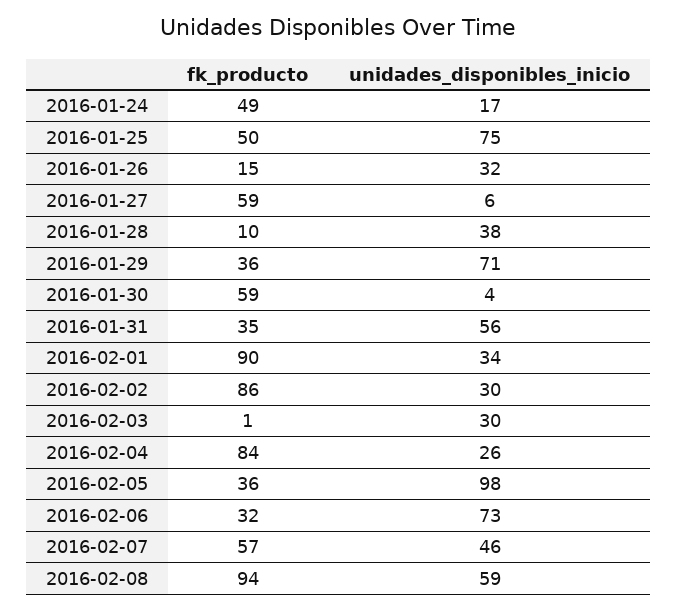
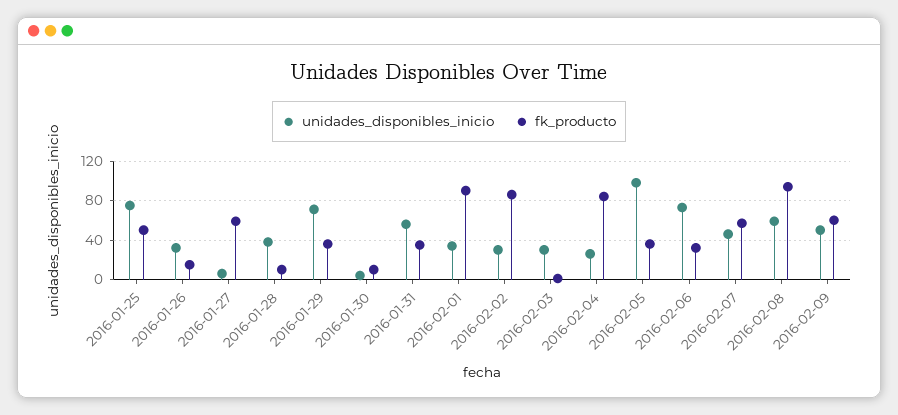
fk_producto, 2016-01-24: 49 -> none
unidades_disponibles_inicio, 2016-01-24: 17 -> none
fk_producto, 2016-01-30: 59 -> 10
unidades_disponibles_inicio, 2016-02-09: none -> 50
fk_producto, 2016-02-09: none -> 60

